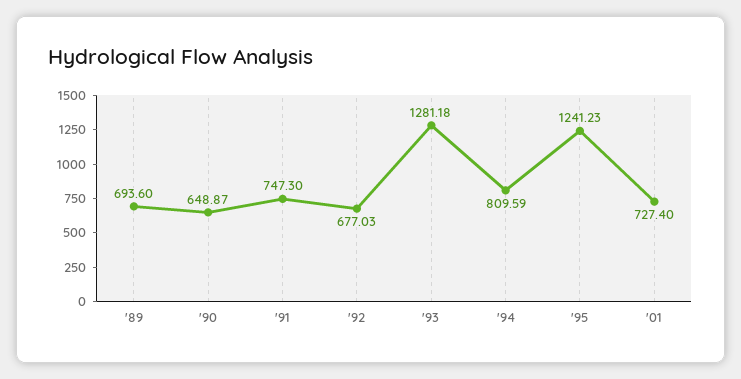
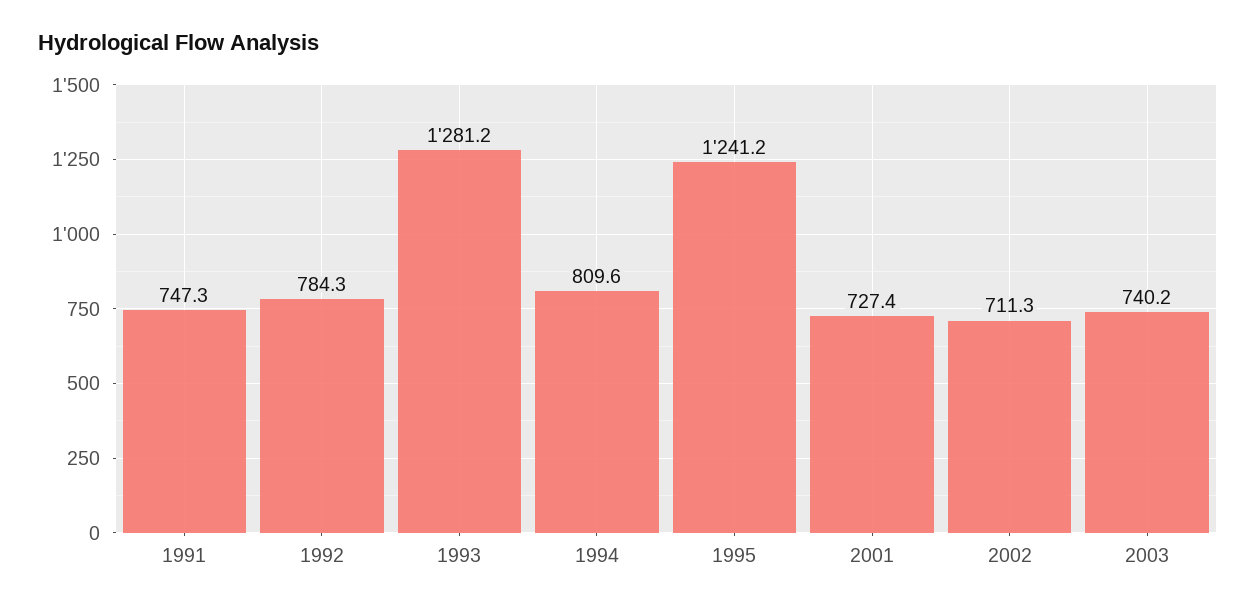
'89: 693.6 -> none
'90: 648.87 -> none
'92: 677.03 -> 784.3
2002: none -> 711.3
2003: none -> 740.2

